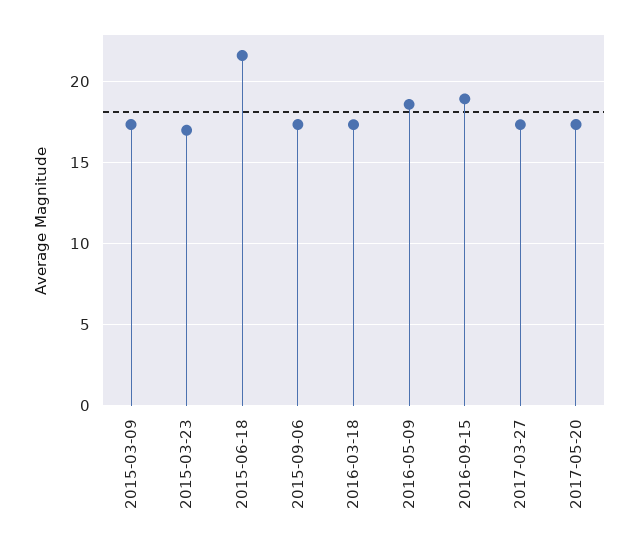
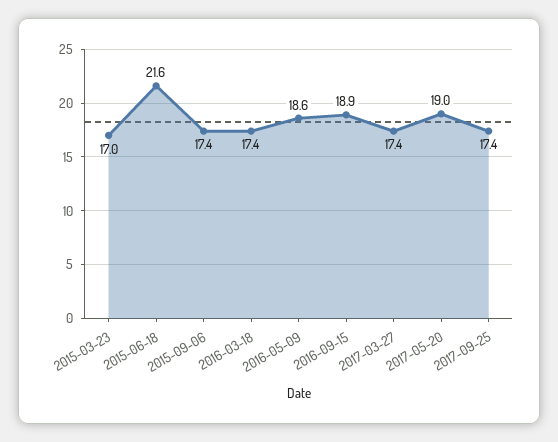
2015-03-09: 17.5 -> none
2017-05-20: 17.5 -> 19
2017-09-25: none -> 17.4

